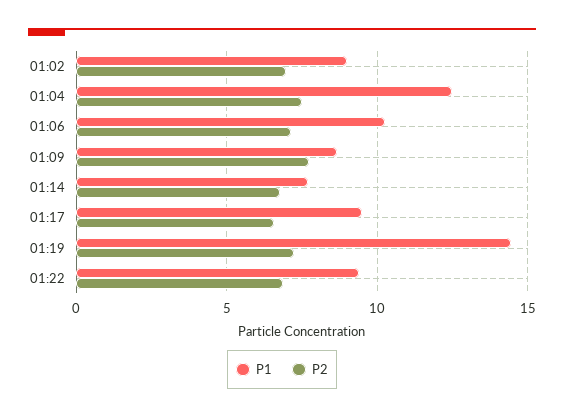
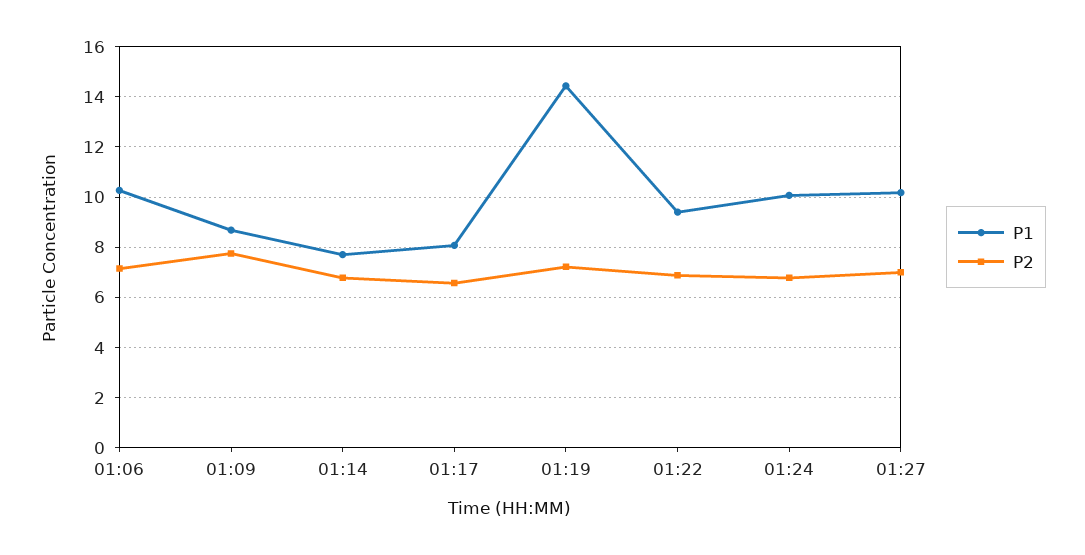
P1, 01:02: 9 -> none
P2, 01:02: 7 -> none
P1, 01:04: 12.5 -> none
P2, 01:04: 7.5 -> none
P1, 01:17: 9.5 -> 8
P1, 01:24: none -> 10
P2, 01:24: none -> 6.75
P1, 01:27: none -> 10.25
P2, 01:27: none -> 7

